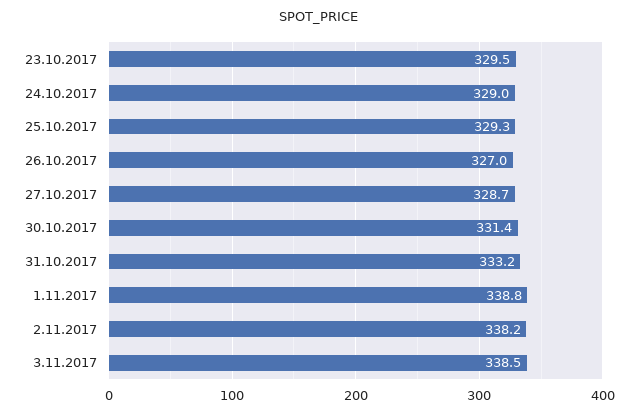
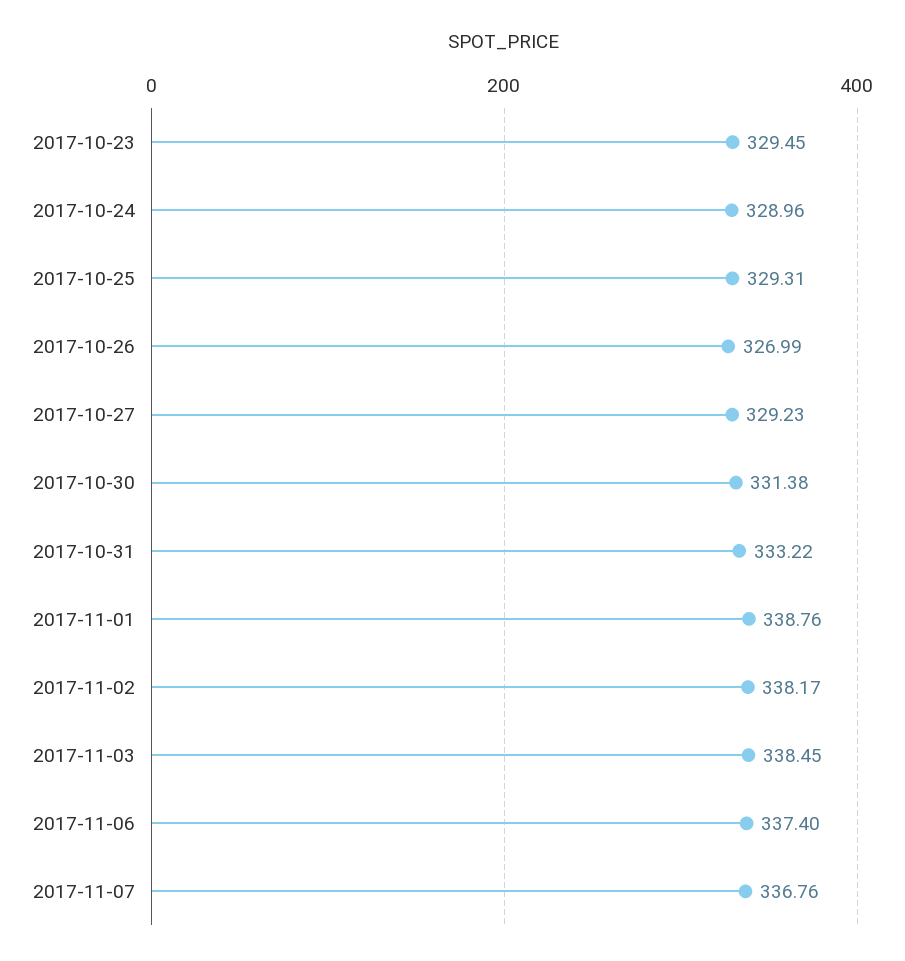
27.10.2017: 328.7 -> 329.23
2017-11-06: none -> 337.4
2017-11-07: none -> 336.76

